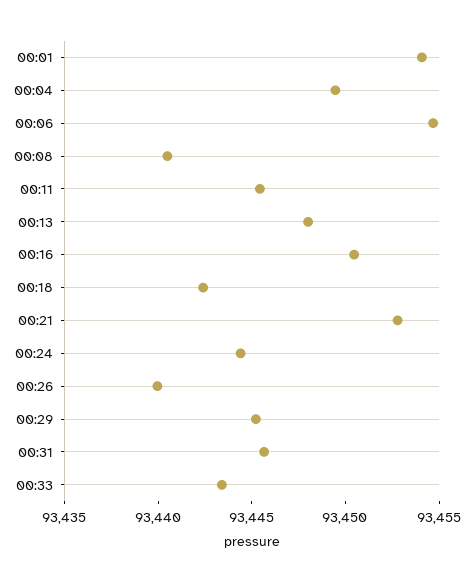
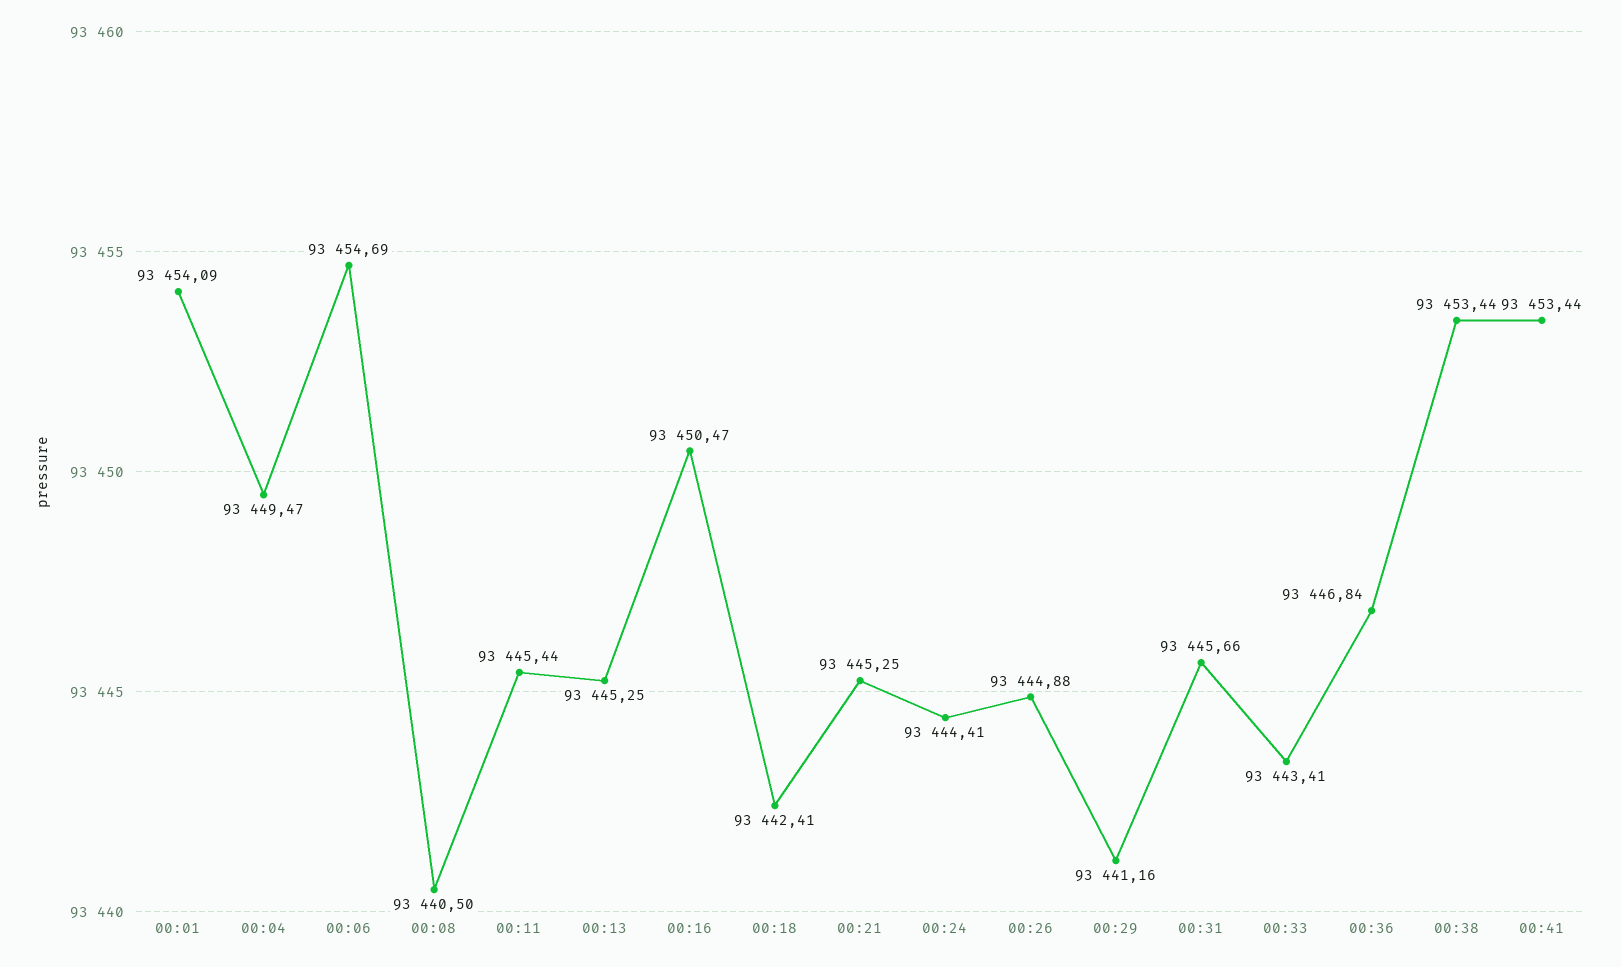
00:13: 93448 -> 93445.25
00:21: 93453 -> 93445.25
00:26: 93440 -> 93444.88
00:29: 93445 -> 93441.16
00:36: none -> 93446.84
00:38: none -> 93453.44
00:41: none -> 93453.44

